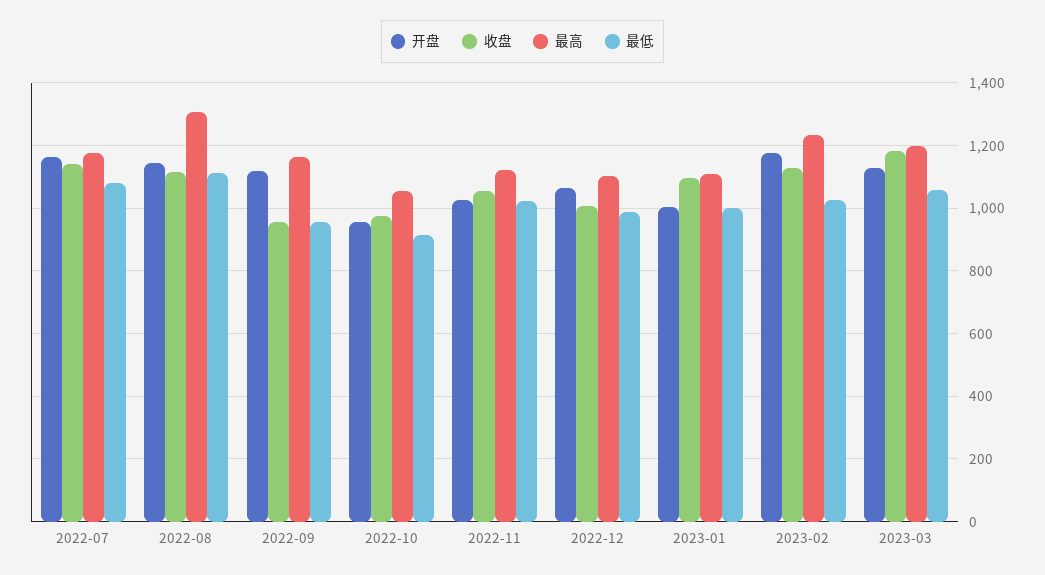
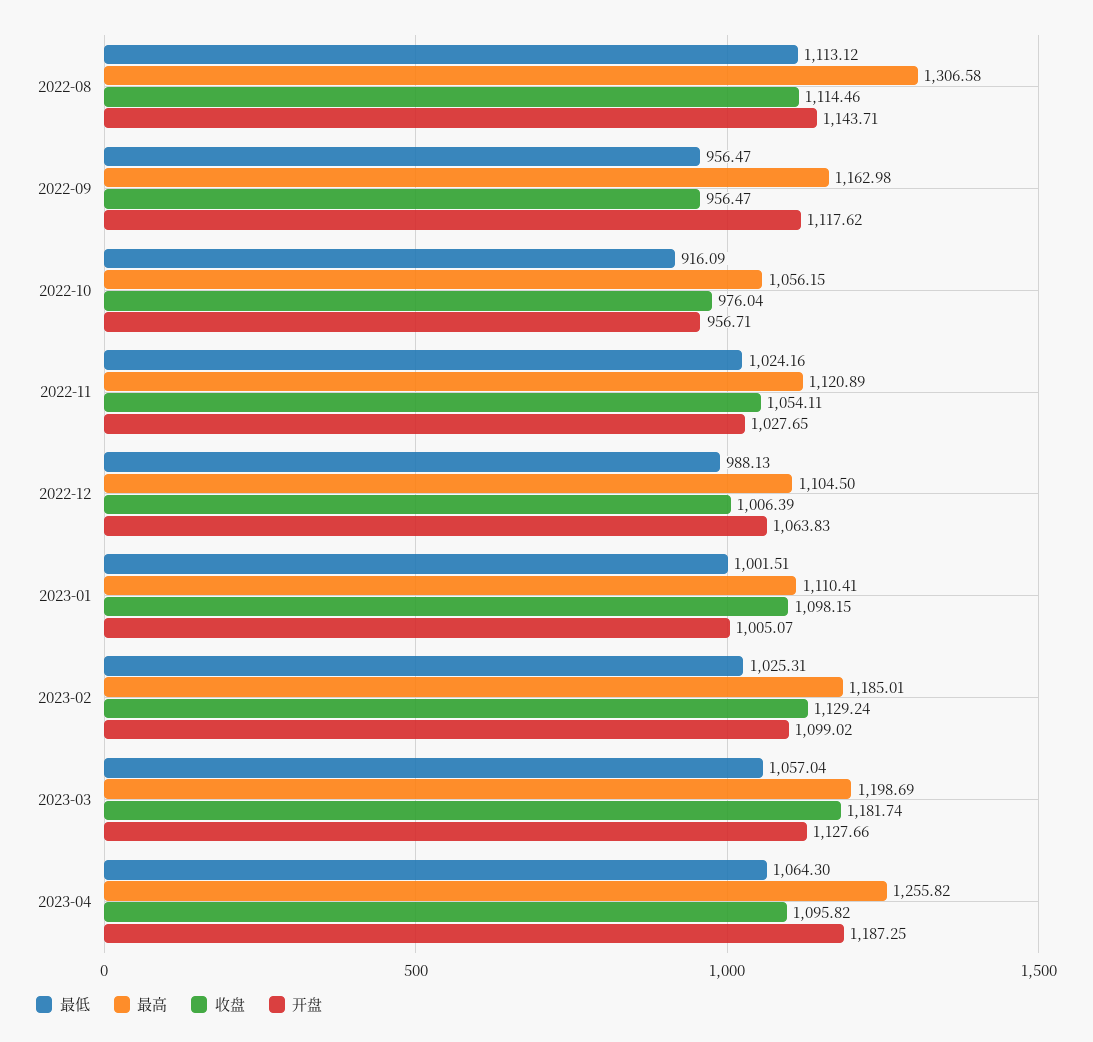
开盘, 2022-07: 1160 -> none
收盘, 2022-07: 1140 -> none
最高, 2022-07: 1180 -> none
最低, 2022-07: 1080 -> none
开盘, 2023-02: 1180 -> 1099.02
最高, 2023-02: 1240 -> 1185.01
最低, 2023-04: none -> 1064.3
最高, 2023-04: none -> 1255.82
收盘, 2023-04: none -> 1095.82
开盘, 2023-04: none -> 1187.25

